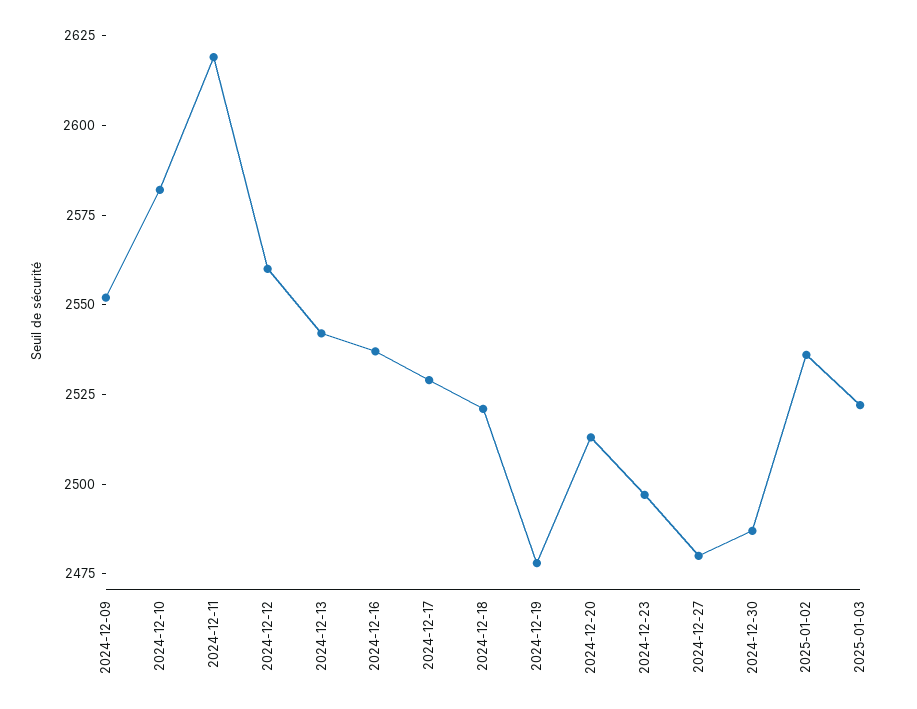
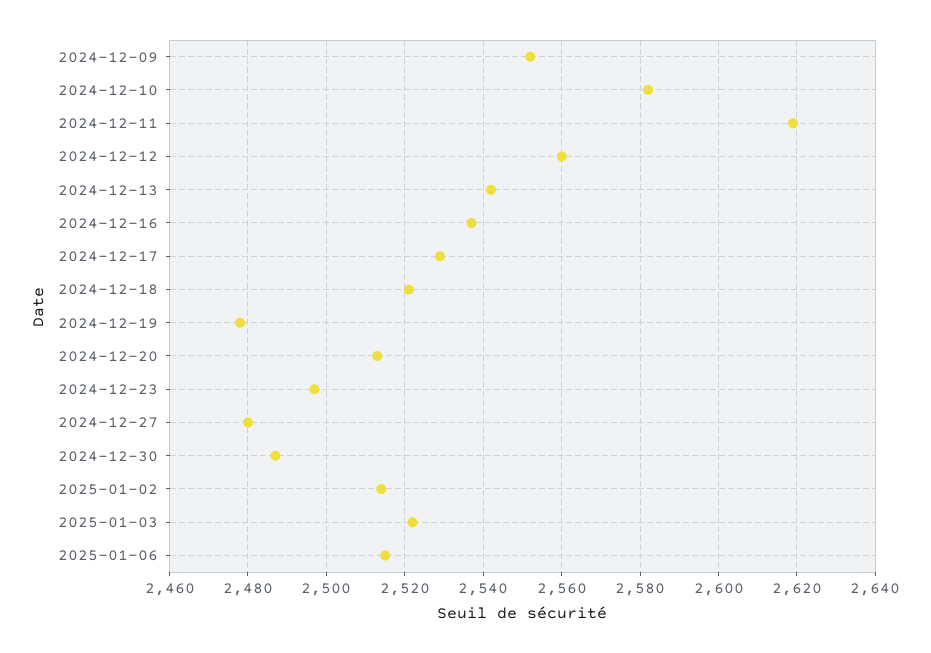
2025-01-02: 2535 -> 2515
2025-01-06: none -> 2515

